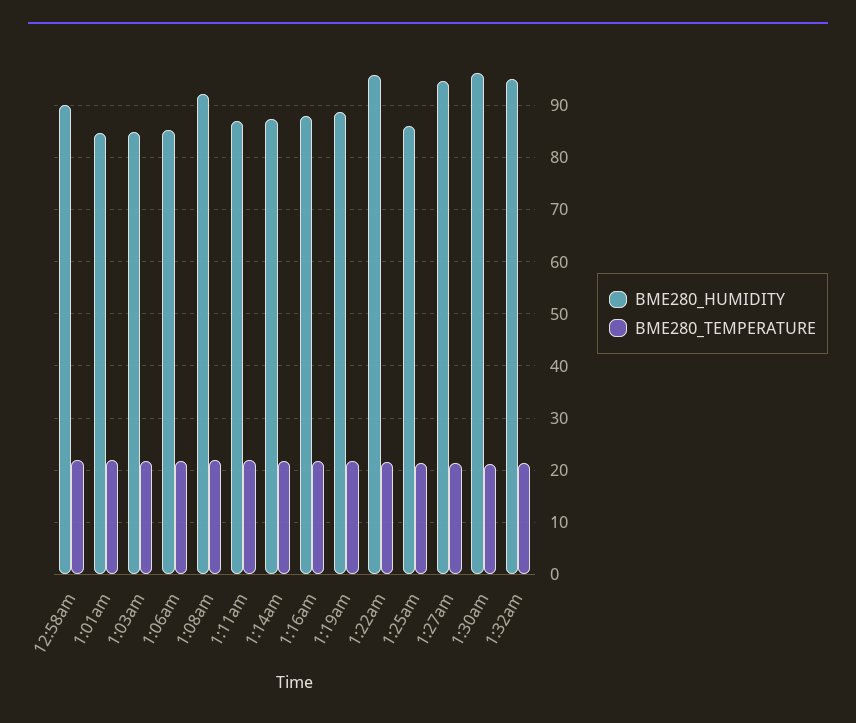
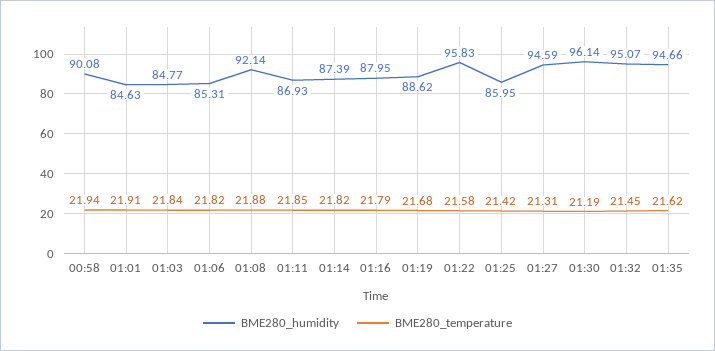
BME280_HUMIDITY, 01:35: none -> 94.66
BME280_TEMPERATURE, 01:35: none -> 21.62

